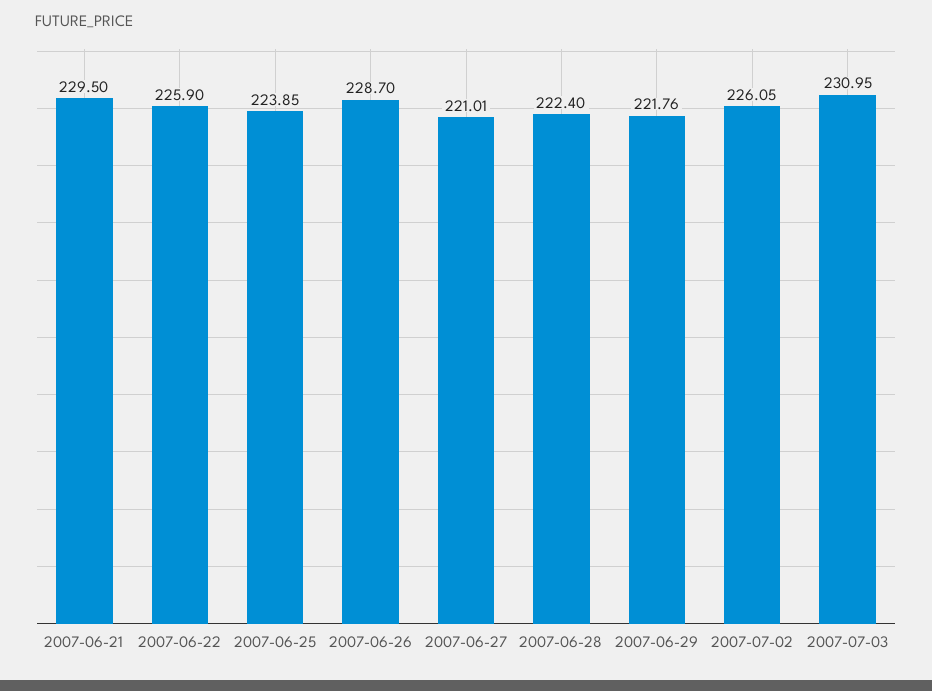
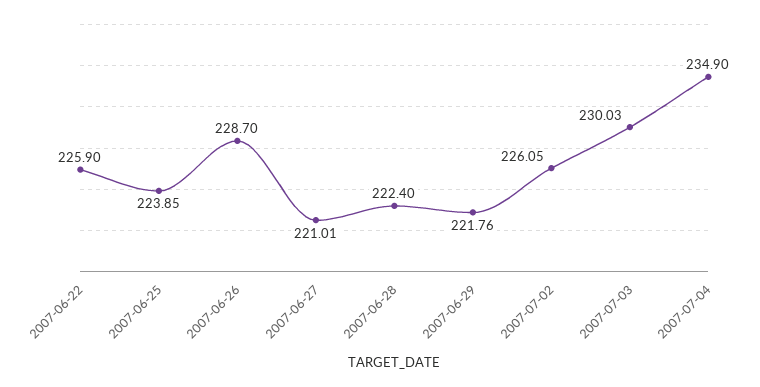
2007-06-21: 229.5 -> none
2007-07-03: 230.95 -> 230.03
2007-07-04: none -> 234.9

